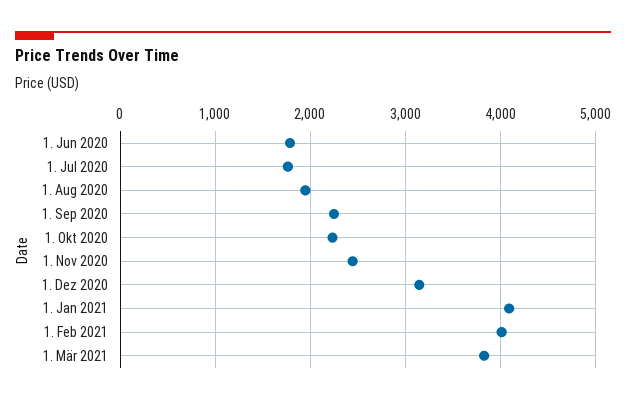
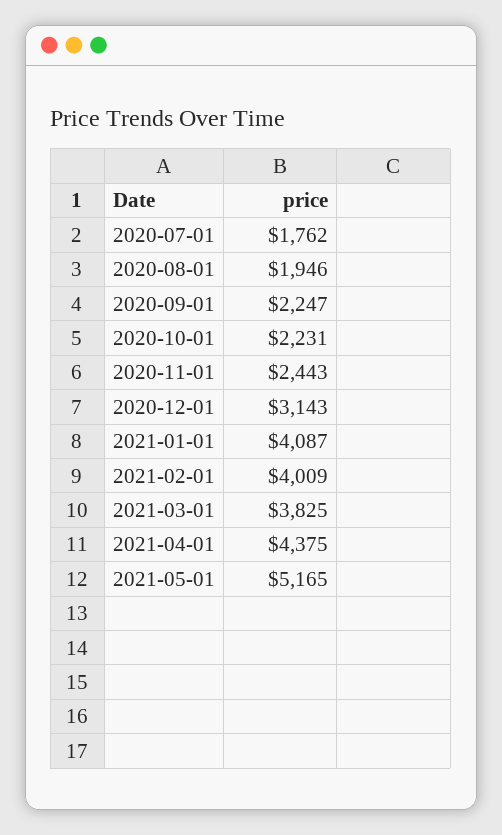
1. Jun 2020: 1800 -> none
2021-04-01: none -> 4375
2021-05-01: none -> 5165

